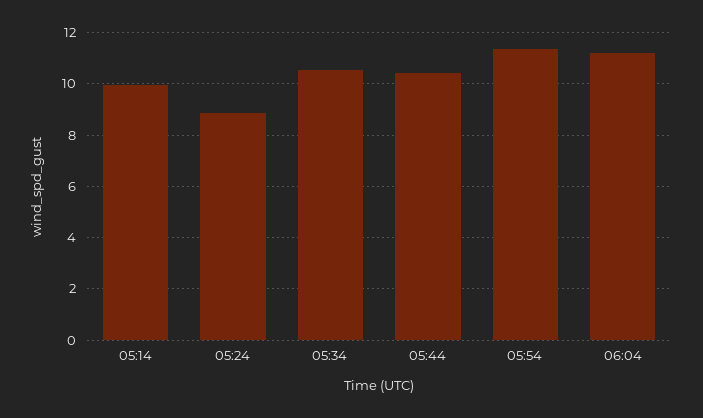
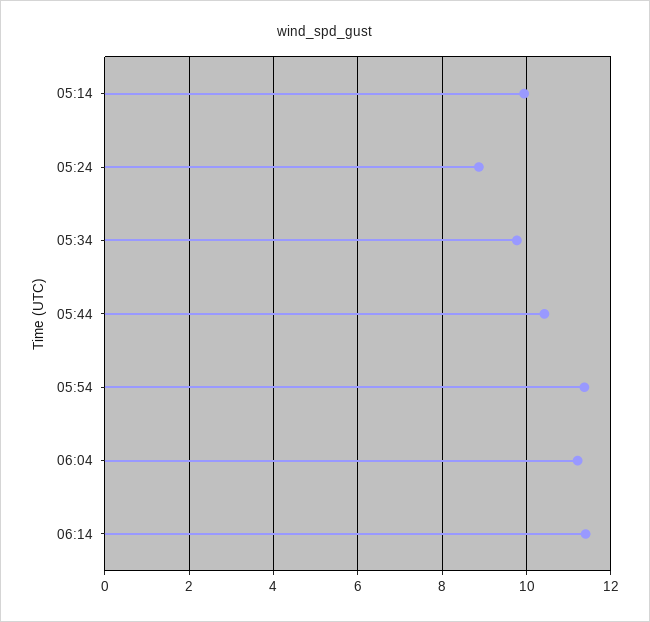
05:34: 10.5 -> 9.8
06:14: none -> 11.4

